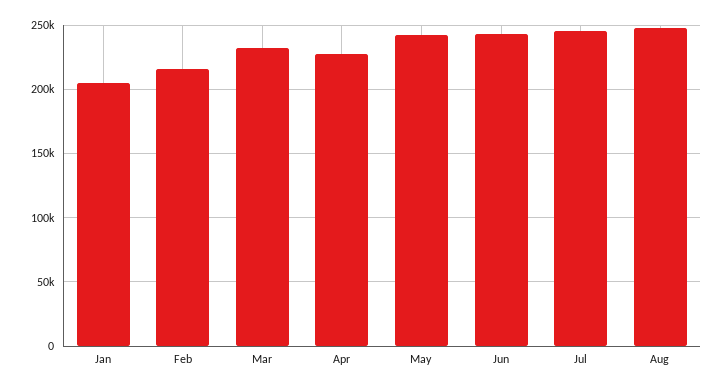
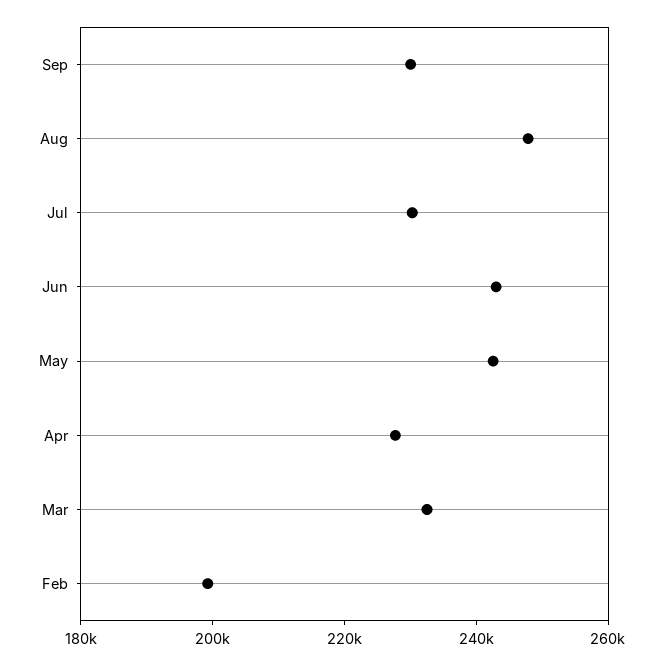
Jan: 205000 -> none
Feb: 215000 -> 200000
Jul: 245000 -> 230000
Sep: none -> 230000

